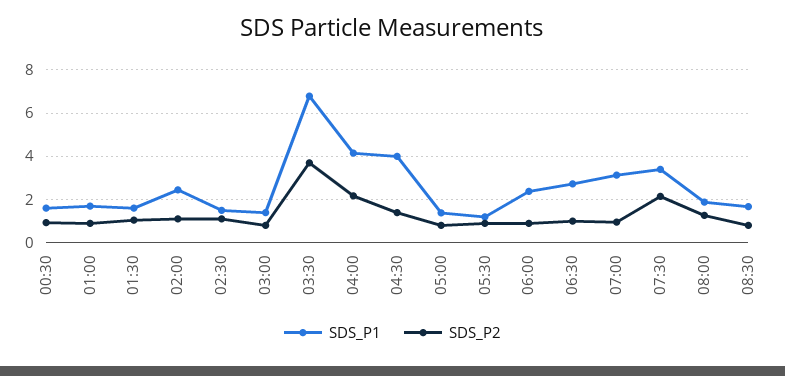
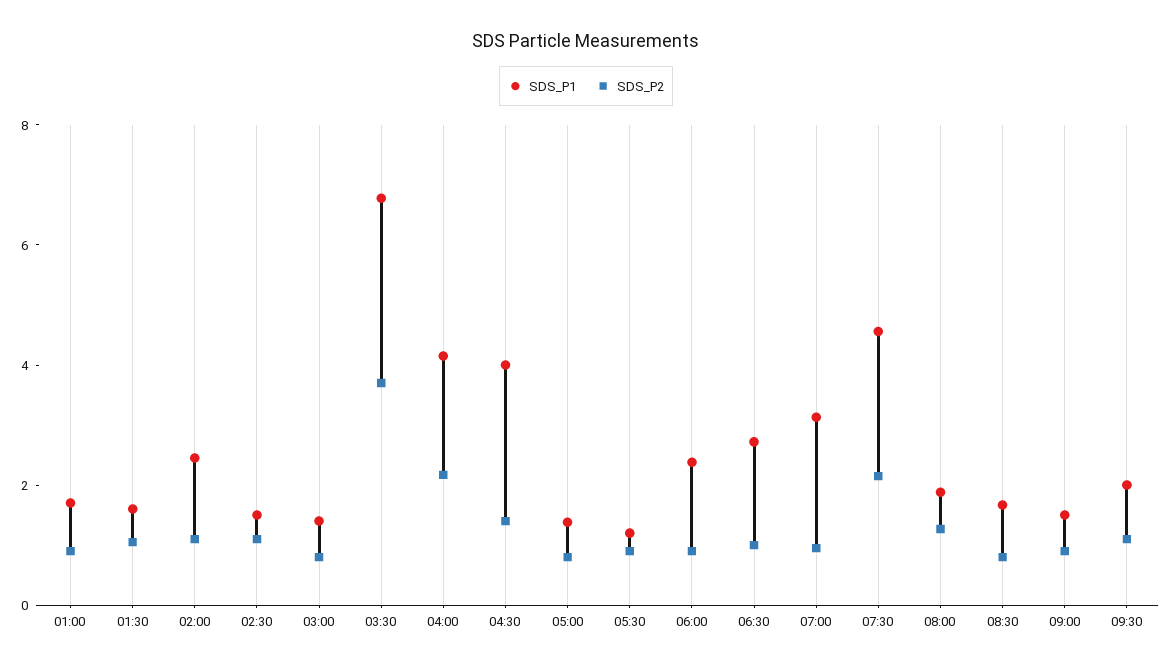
SDS_P1, 00:30: 1.5 -> none
SDS_P2, 00:30: 1 -> none
SDS_P1, 07:30: 3.5 -> 4.5
SDS_P1, 09:00: none -> 1.5
SDS_P2, 09:00: none -> 1
SDS_P1, 09:30: none -> 2
SDS_P2, 09:30: none -> 1

